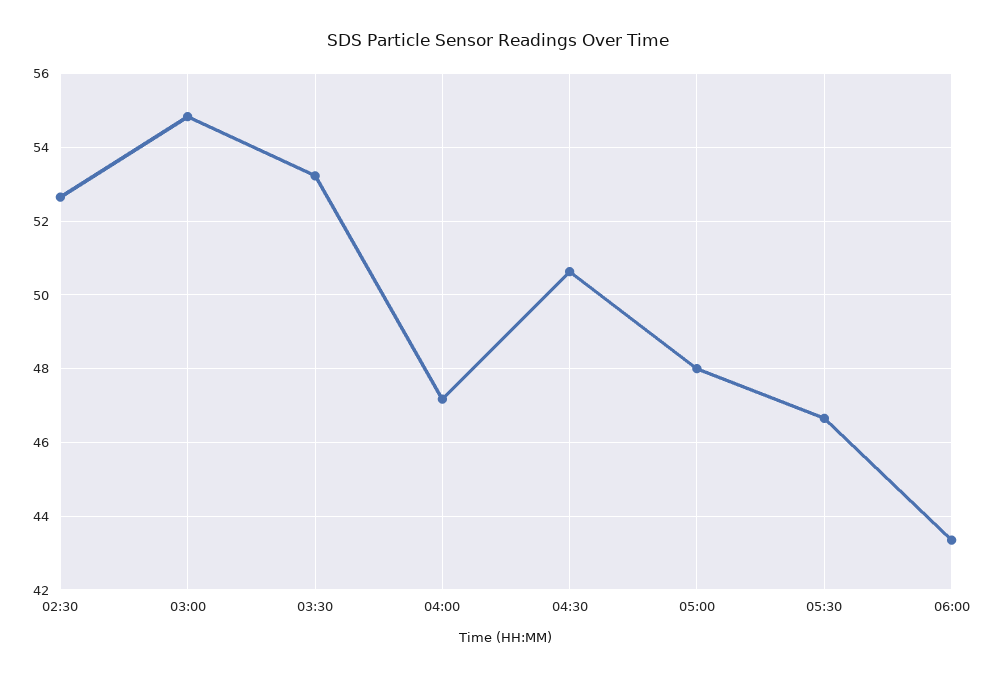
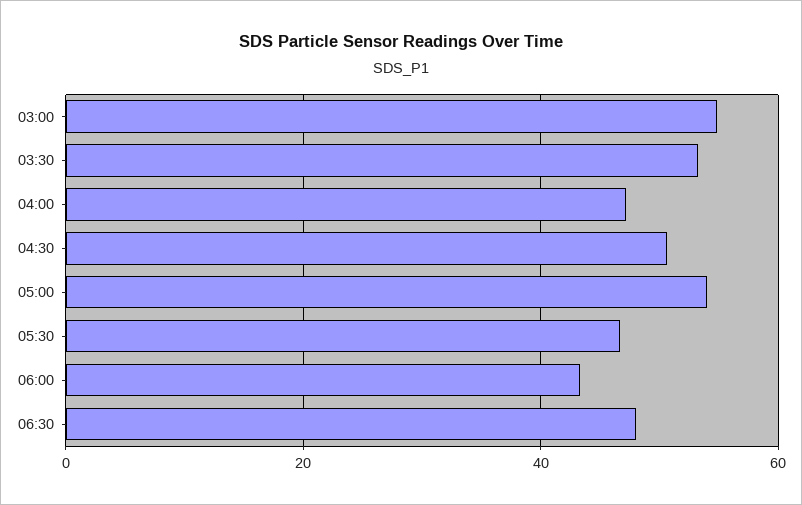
02:30: 52.6 -> none
05:00: 48 -> 54
06:30: none -> 48

